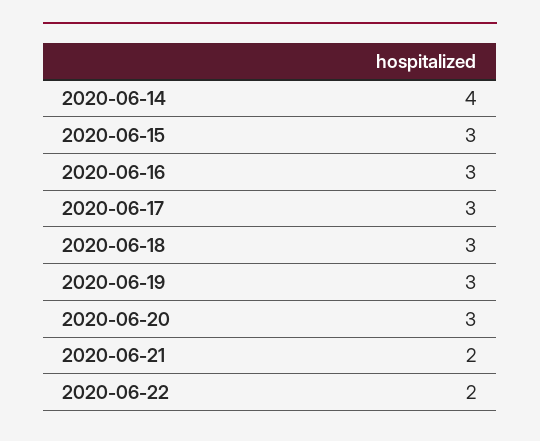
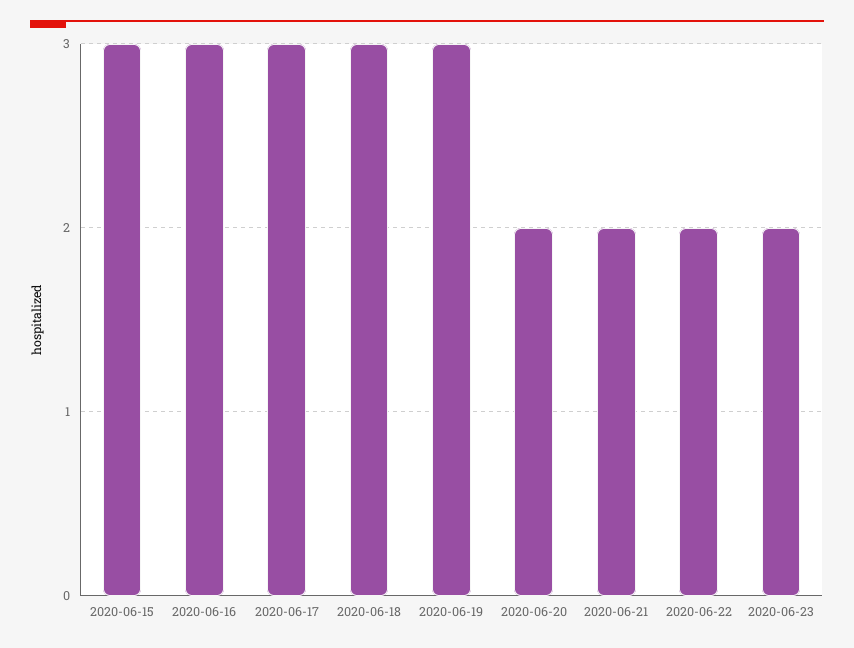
2020-06-14: 4 -> none
2020-06-20: 3 -> 2
2020-06-23: none -> 2

